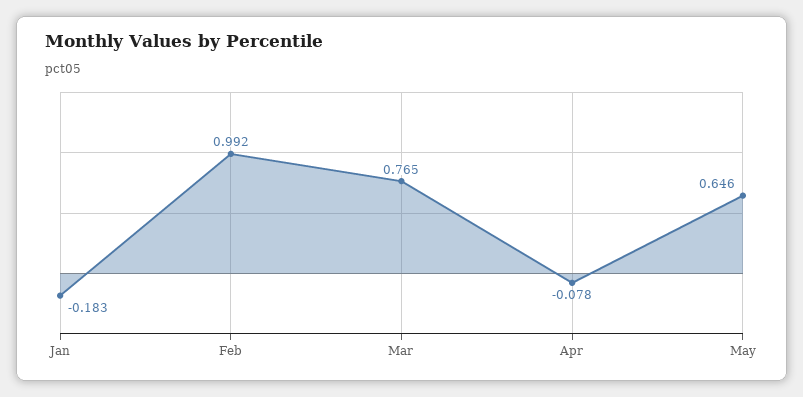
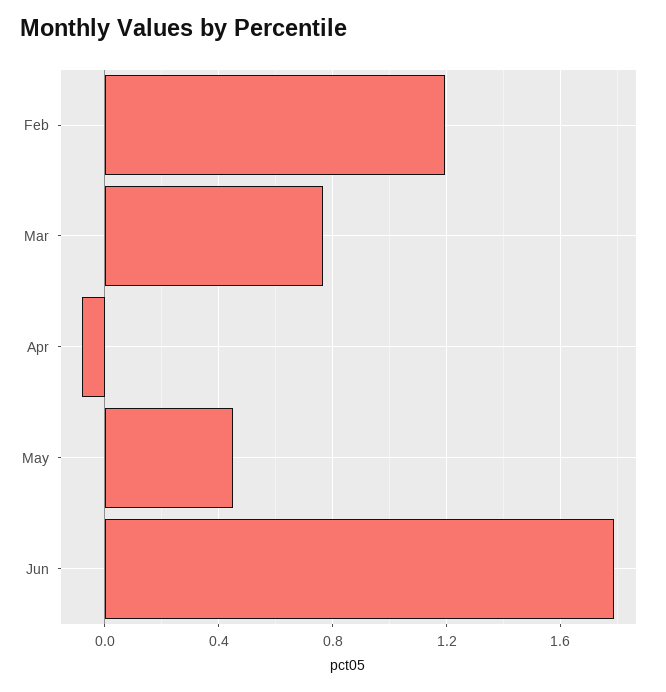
Jan: -0.183 -> none
Feb: 0.992 -> 1.2
May: 0.646 -> 0.45
Jun: none -> 1.8

